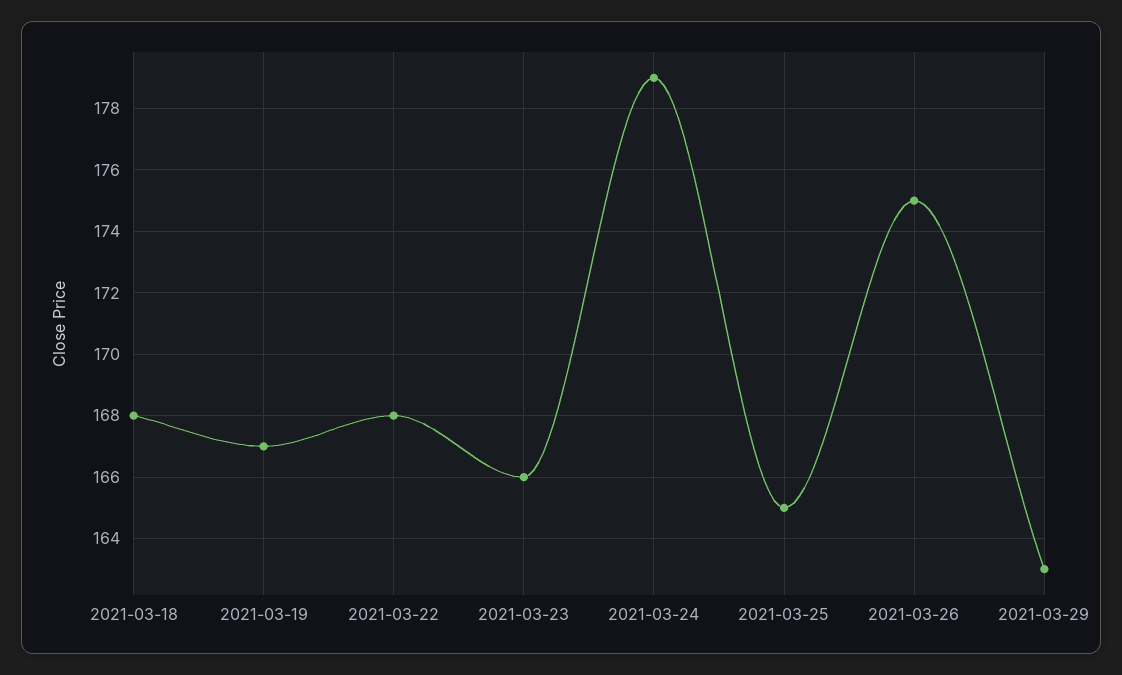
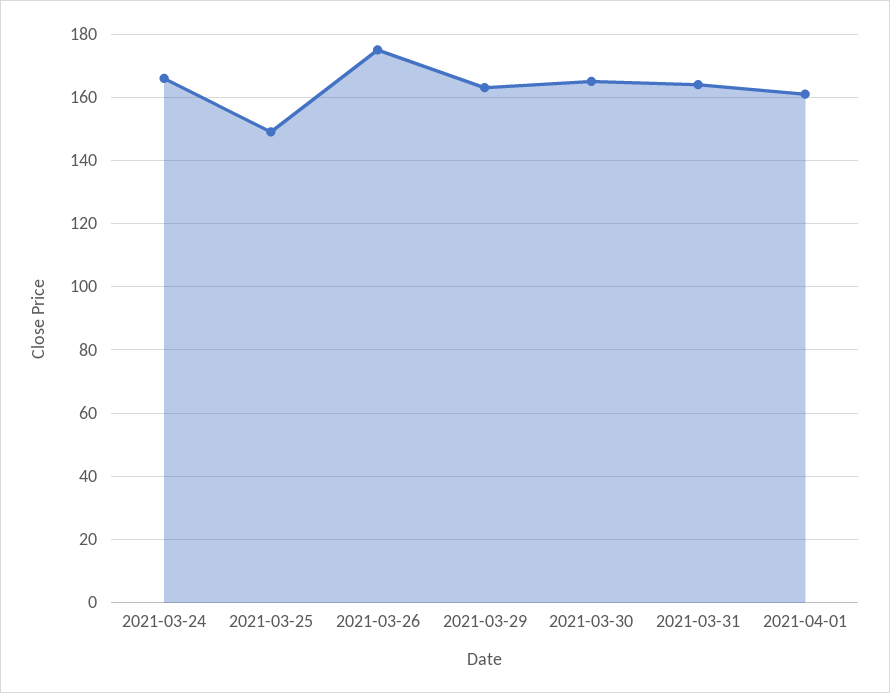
2021-03-18: 168 -> none
2021-03-19: 167 -> none
2021-03-22: 168 -> none
2021-03-23: 166 -> none
2021-03-24: 179 -> 165
2021-03-25: 165 -> 150
2021-03-30: none -> 165
2021-03-31: none -> 165
2021-04-01: none -> 160

